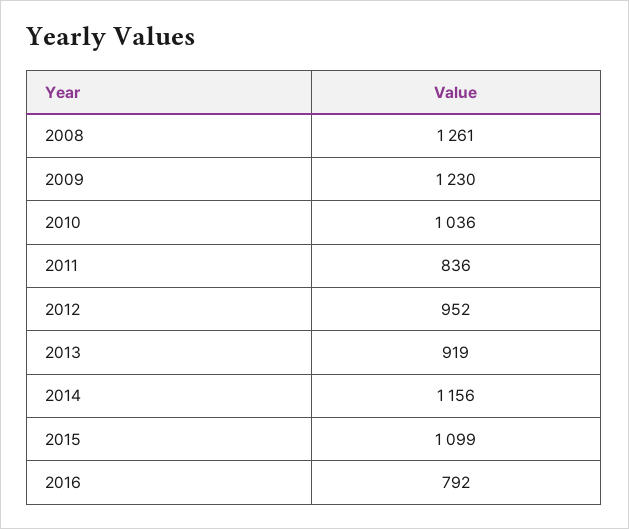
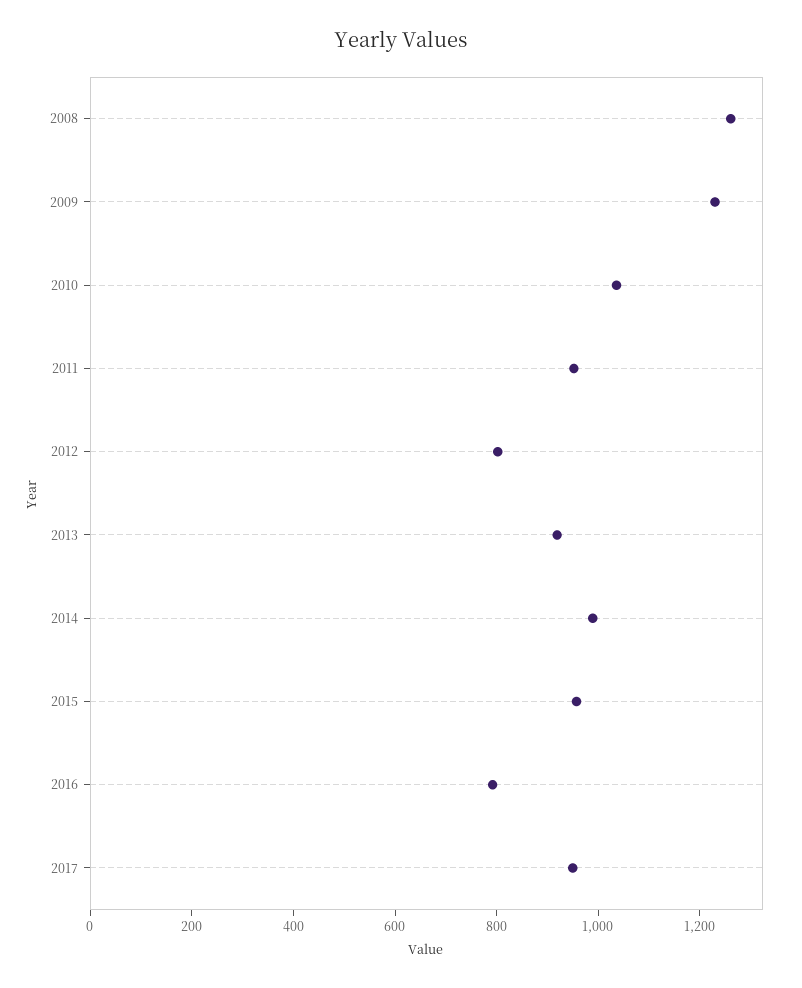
2011: 836 -> 950
2012: 952 -> 800
2014: 1156 -> 1000
2015: 1099 -> 950
2017: none -> 950

